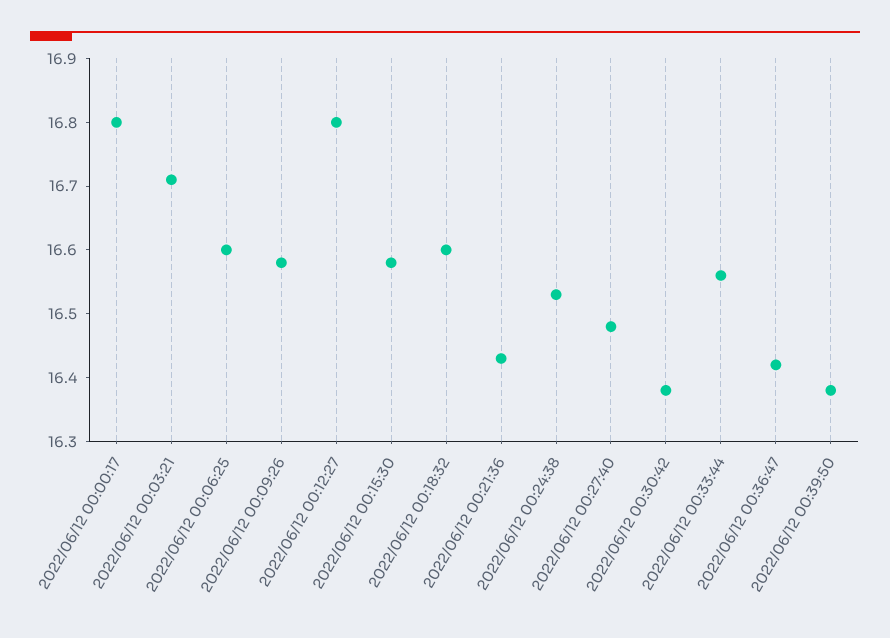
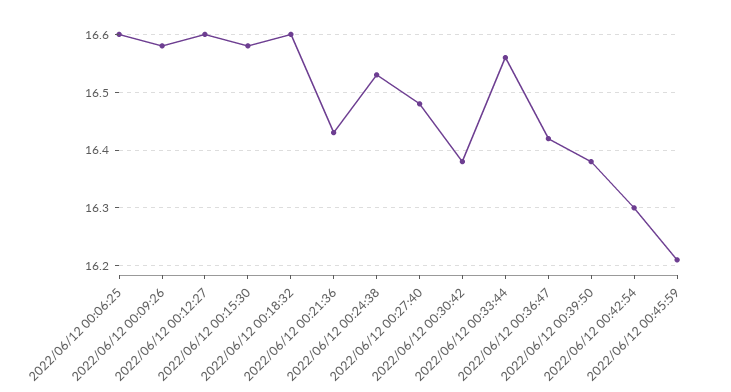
2022/06/12 00:00:17: 16.8 -> none
2022/06/12 00:03:21: 16.7 -> none
2022/06/12 00:12:27: 16.8 -> 16.6
2022/06/12 00:42:54: none -> 16.3
2022/06/12 00:45:59: none -> 16.2

